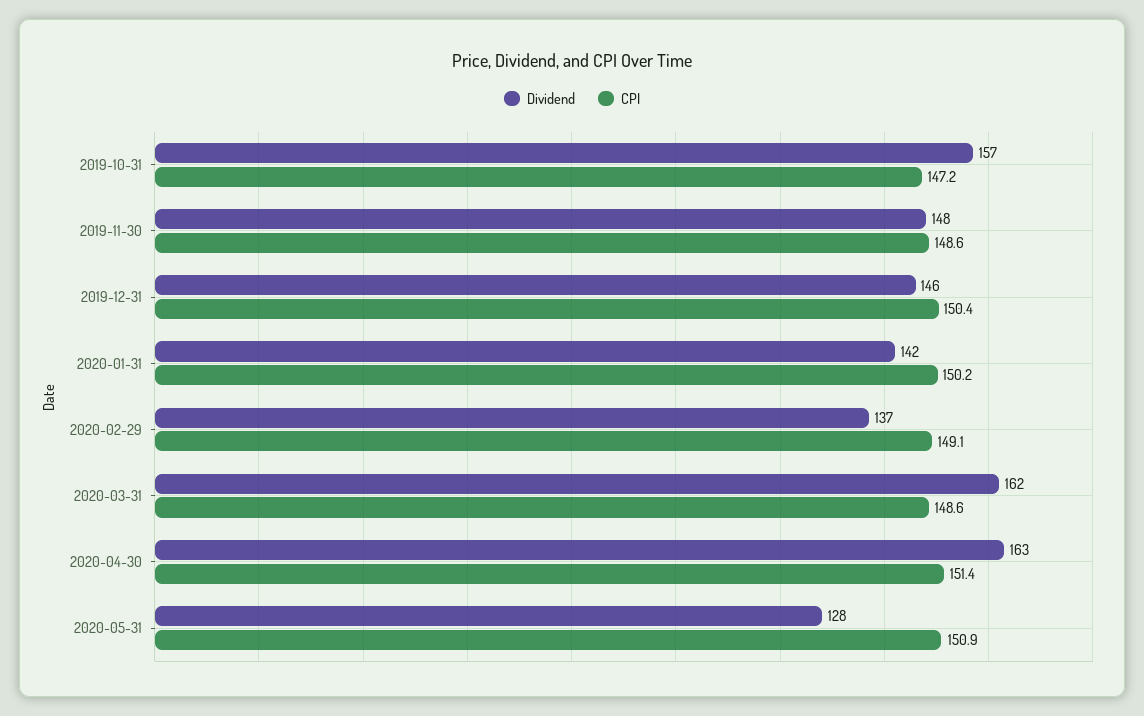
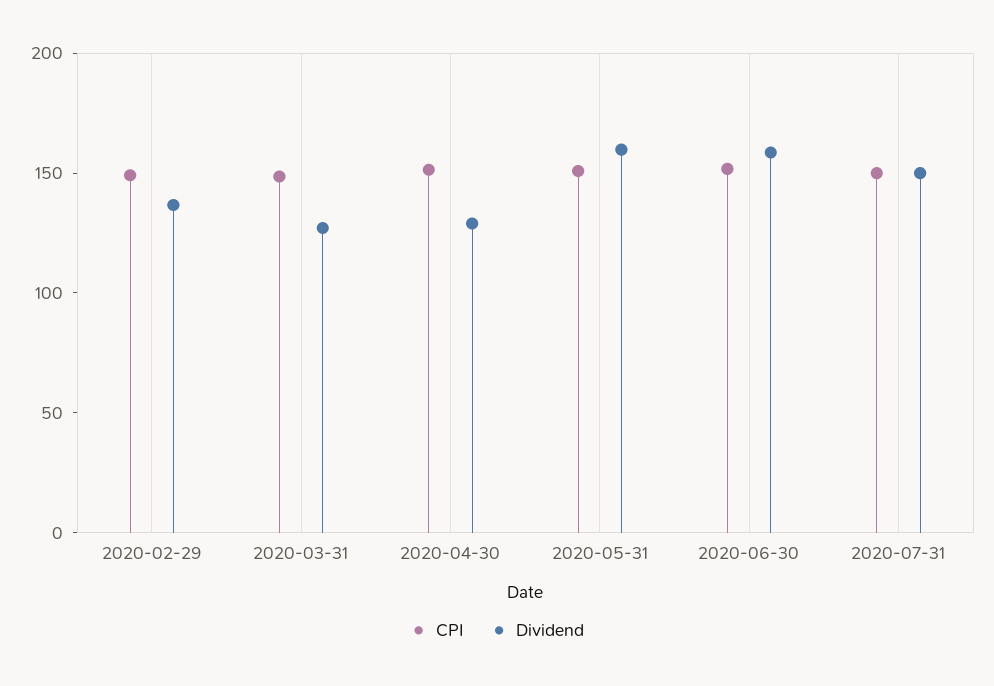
Dividend, 2019-10-31: 157 -> none
CPI, 2019-10-31: 147.2 -> none
Dividend, 2019-11-30: 148 -> none
CPI, 2019-11-30: 148.6 -> none
Dividend, 2019-12-31: 146 -> none
CPI, 2019-12-31: 150.4 -> none
Dividend, 2020-01-31: 142 -> none
CPI, 2020-01-31: 150.2 -> none
Dividend, 2020-03-31: 162 -> 130
Dividend, 2020-04-30: 163 -> 130
Dividend, 2020-05-31: 128 -> 160
CPI, 2020-06-30: none -> 150
Dividend, 2020-06-30: none -> 160
CPI, 2020-07-31: none -> 150
Dividend, 2020-07-31: none -> 150

